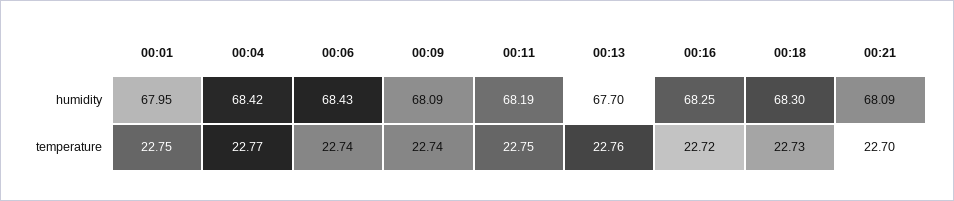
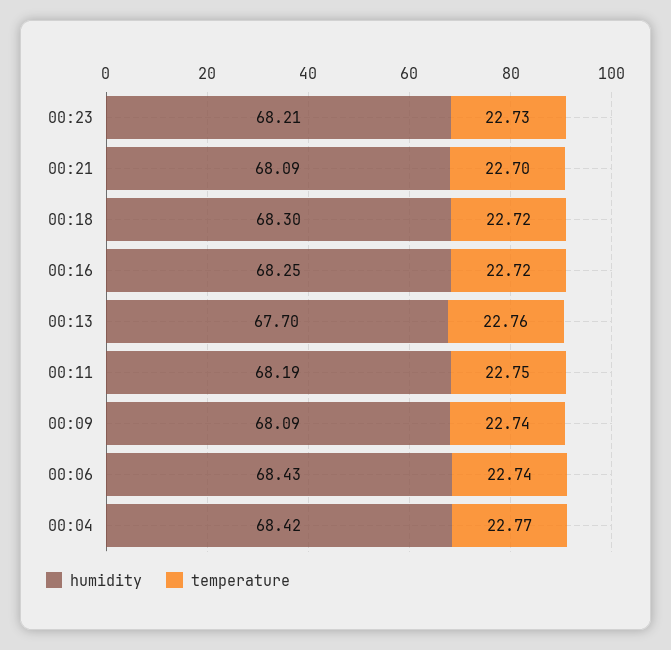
humidity, 00:01: 67.95 -> none
temperature, 00:01: 22.75 -> none
temperature, 00:18: 22.73 -> 22.72
humidity, 00:23: none -> 68.21
temperature, 00:23: none -> 22.73

